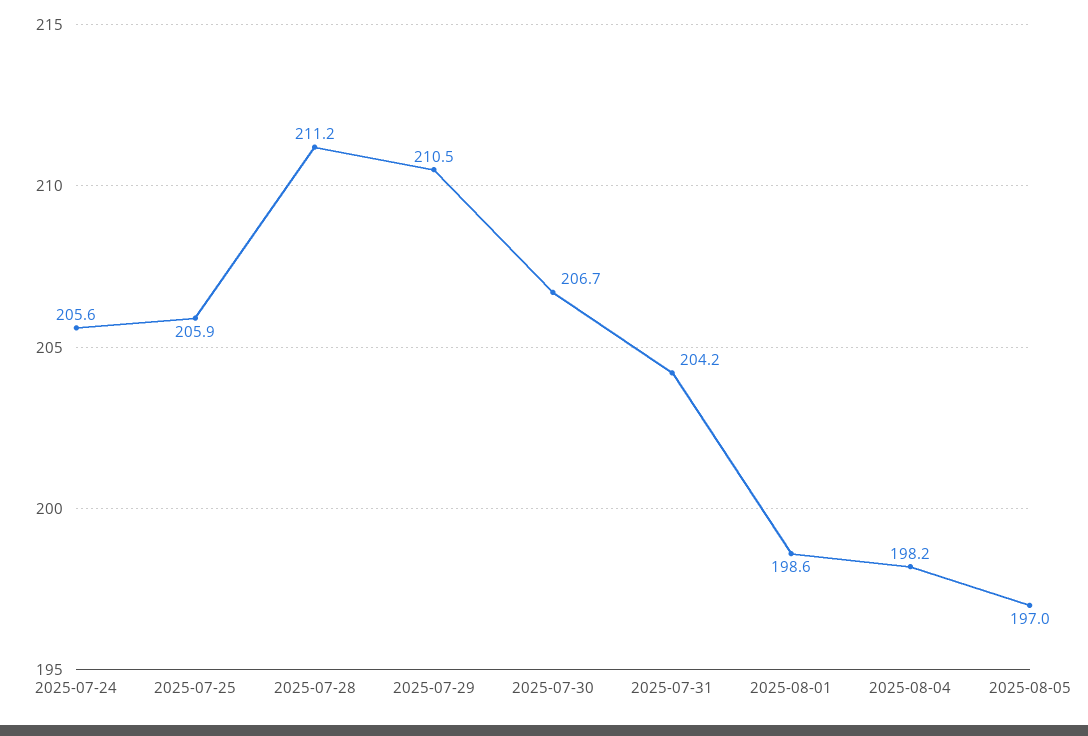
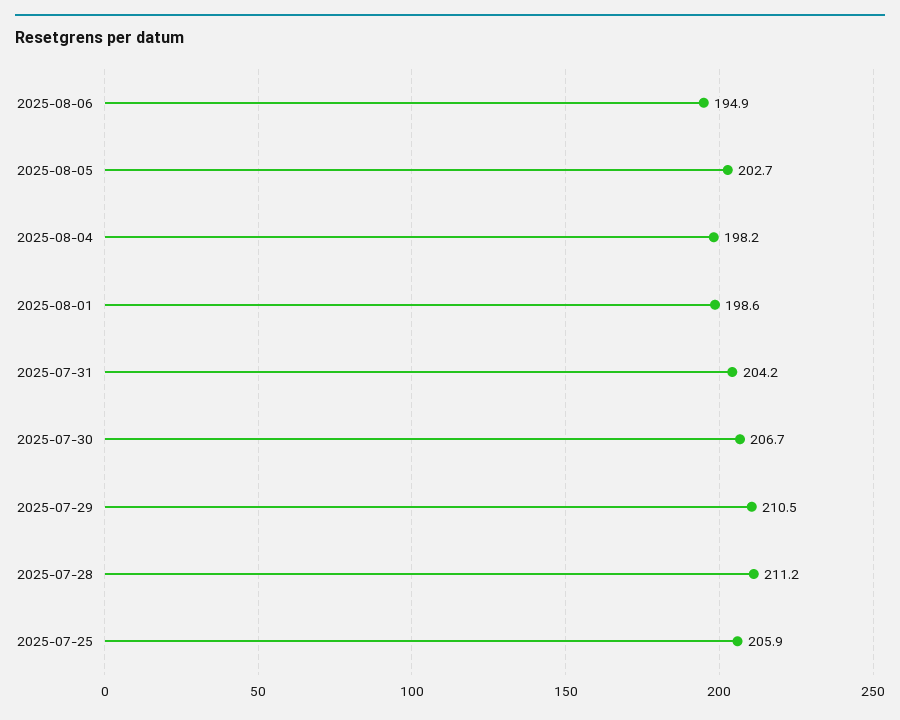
2025-07-24: 205.6 -> none
2025-08-05: 197 -> 202.7
2025-08-06: none -> 194.9

